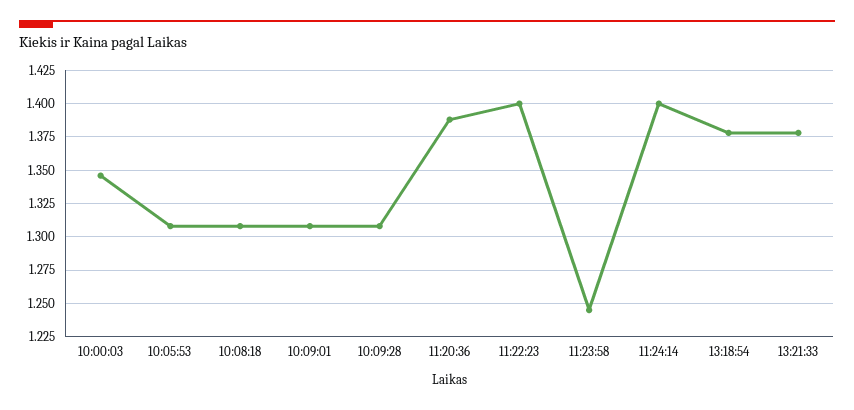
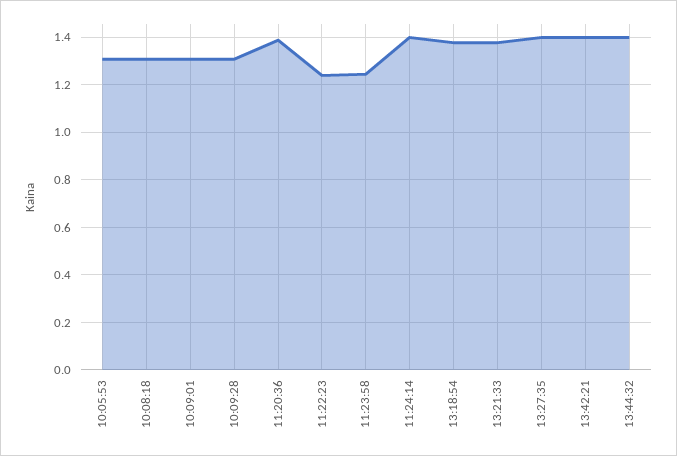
10:00:03: 1.345 -> none
11:22:23: 1.4 -> 1.25
13:27:35: none -> 1.4
13:42:21: none -> 1.4
13:44:32: none -> 1.4

